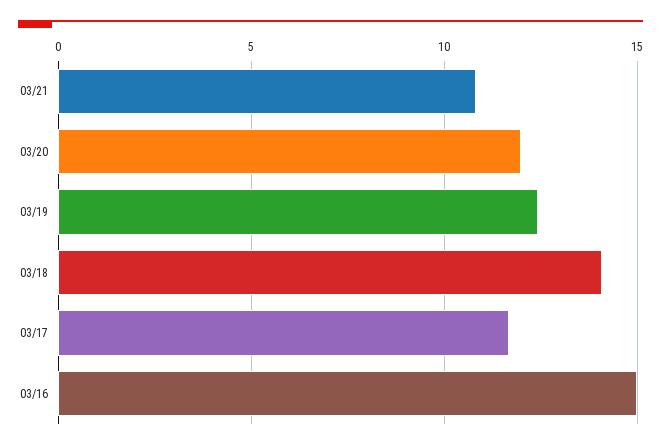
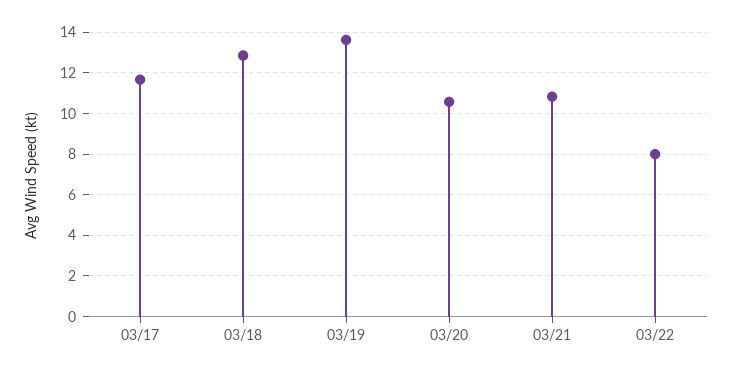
03/20: 12 -> 10.5
03/19: 12.5 -> 13.5
03/18: 14 -> 13
03/16: 15 -> none
03/22: none -> 8

